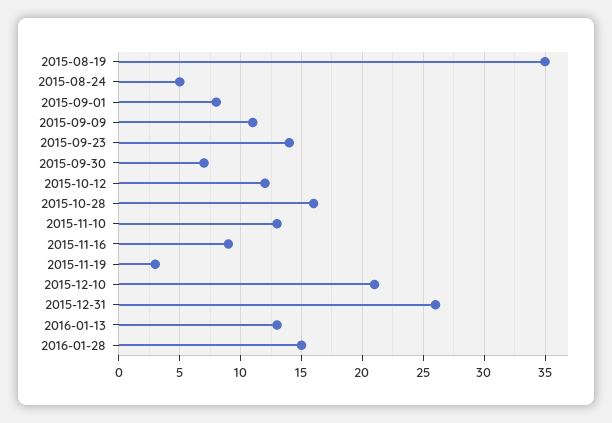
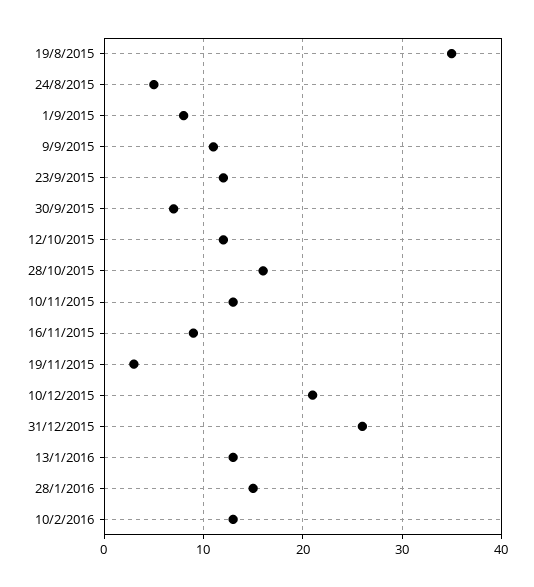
2015-09-23: 14 -> 12
10/2/2016: none -> 13

